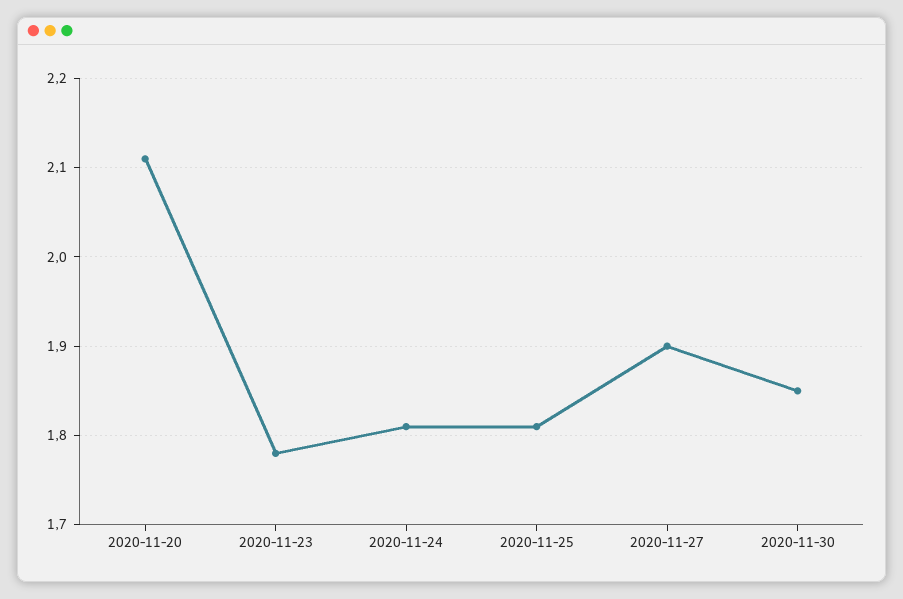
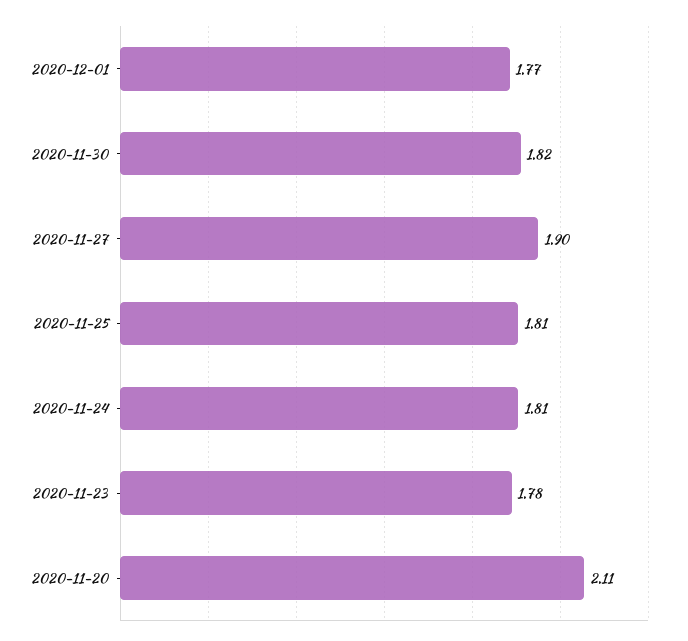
2020-11-30: 1.85 -> 1.82
2020-12-01: none -> 1.77

